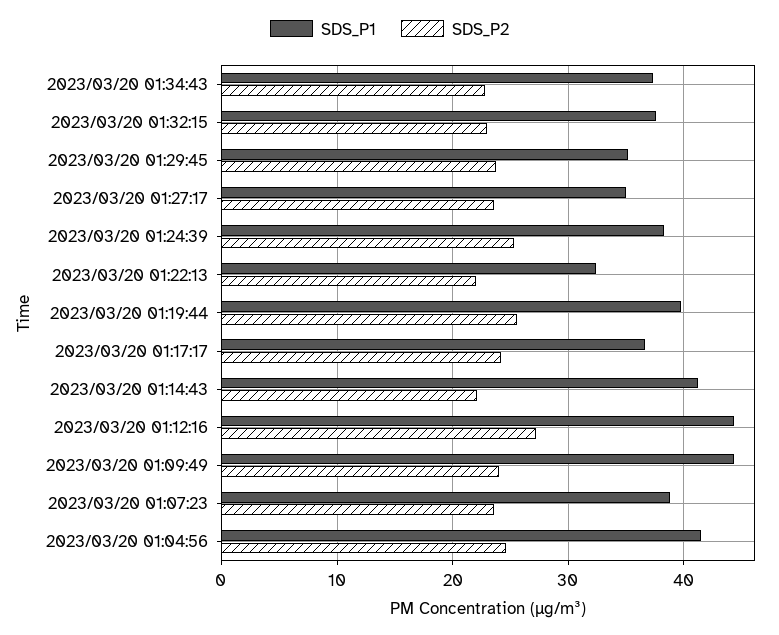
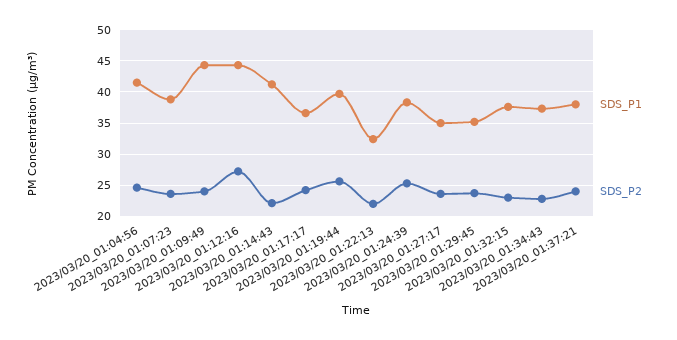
SDS_P1, 2023/03/20_01:37:21: none -> 38
SDS_P2, 2023/03/20_01:37:21: none -> 24

